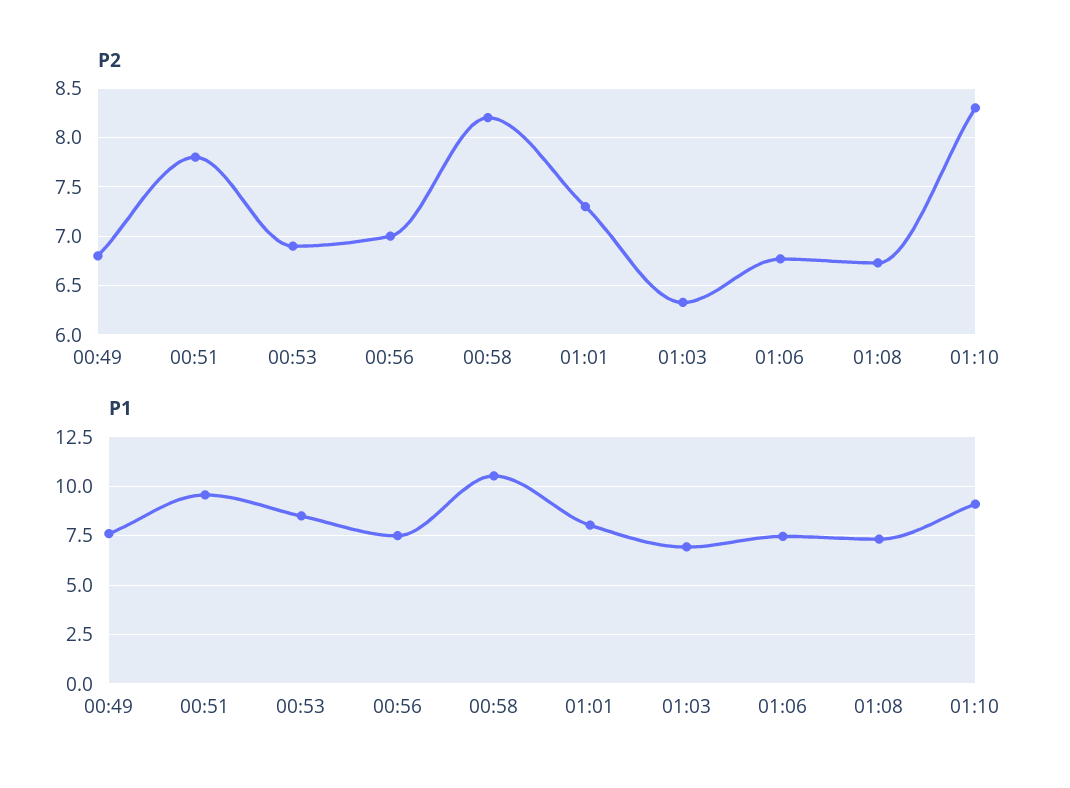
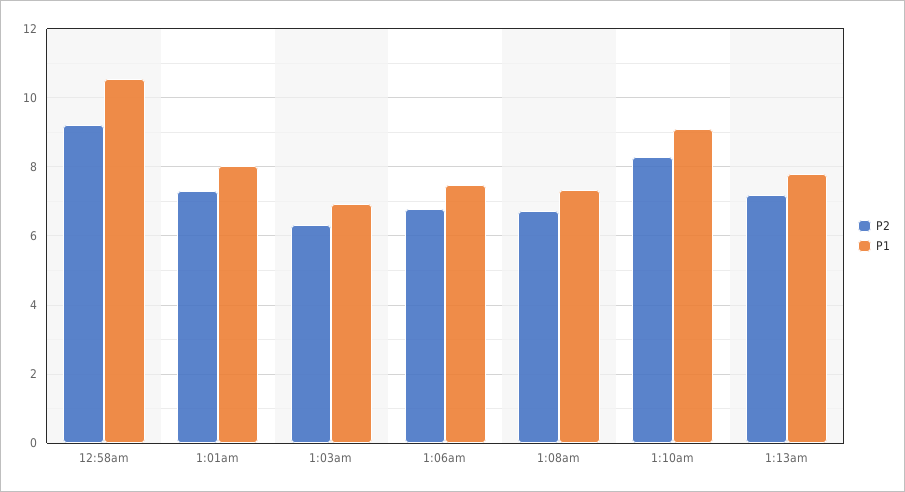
P2, 00:49: 6.8 -> none
P2, 00:51: 7.8 -> none
P2, 00:53: 6.9 -> none
P2, 00:56: 7 -> none
P2, 00:58: 8.2 -> 9.2
P1, 00:49: 7.5 -> none
P1, 00:51: 9.5 -> none
P1, 00:53: 8.5 -> none
P1, 00:56: 7.5 -> none
P2, 1:13am: none -> 7.2
P1, 1:13am: none -> 7.8

